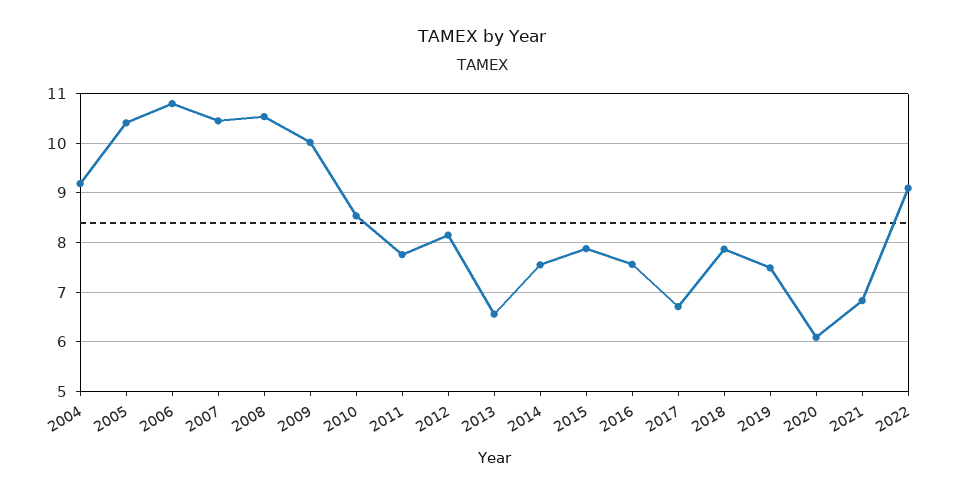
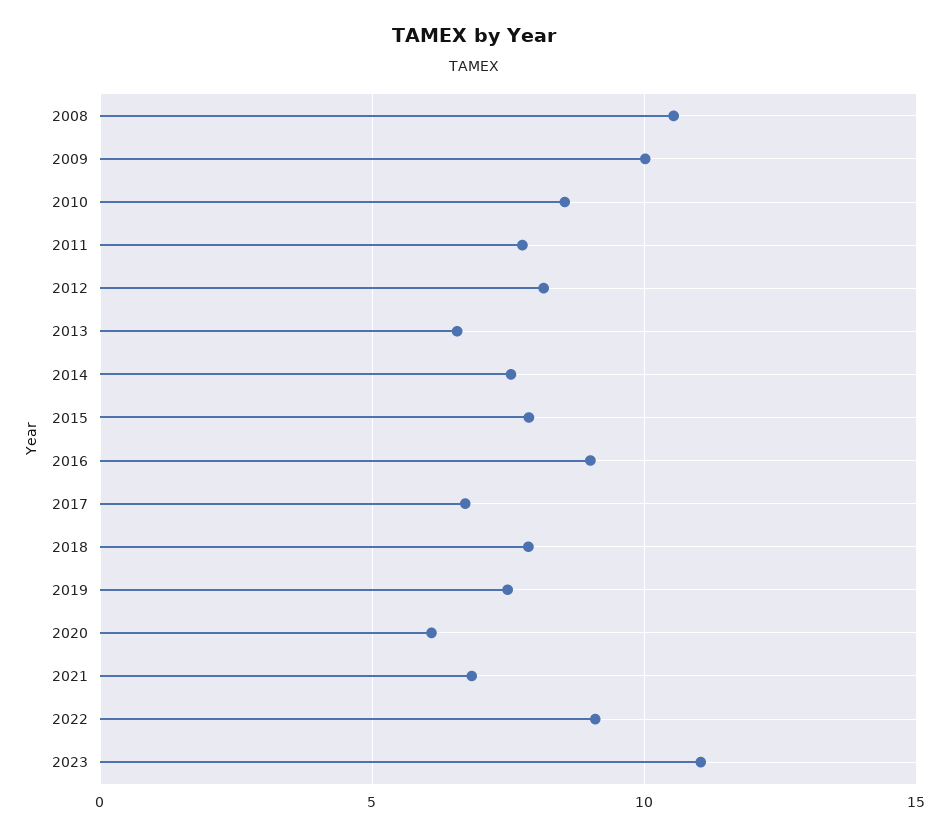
2004: 9.2 -> none
2005: 10.4 -> none
2006: 10.8 -> none
2007: 10.4 -> none
2016: 7.6 -> 9
2023: none -> 11

